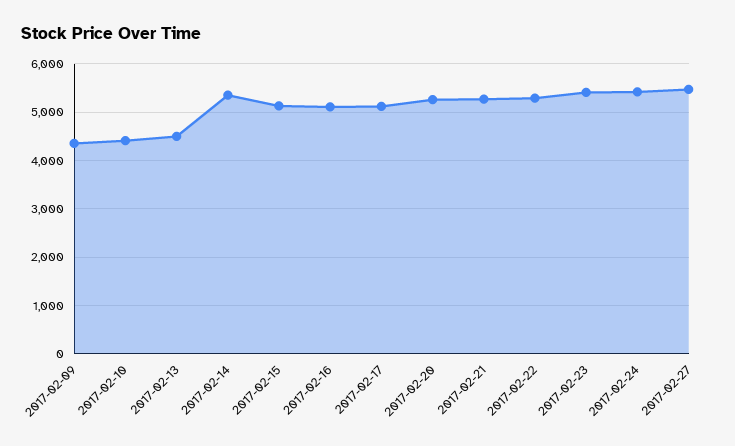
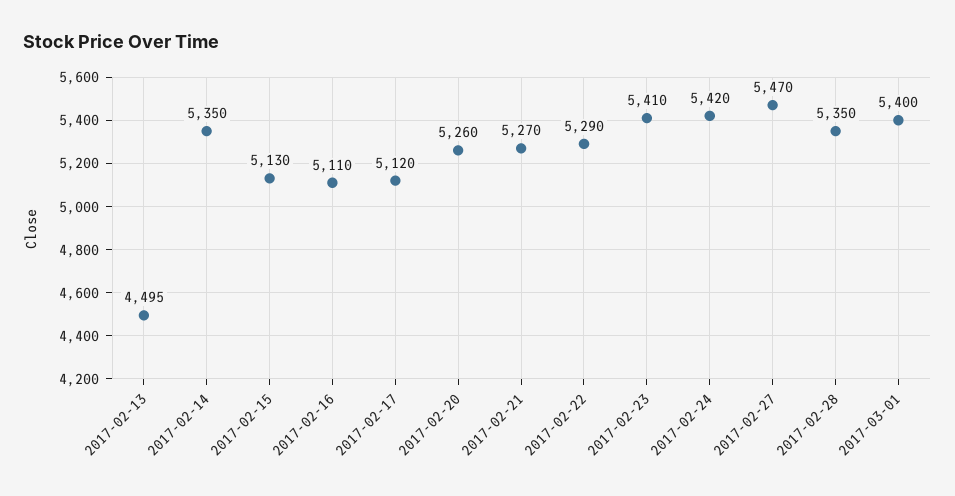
2017-02-09: 4400 -> none
2017-02-10: 4400 -> none
2017-02-28: none -> 5350
2017-03-01: none -> 5400

